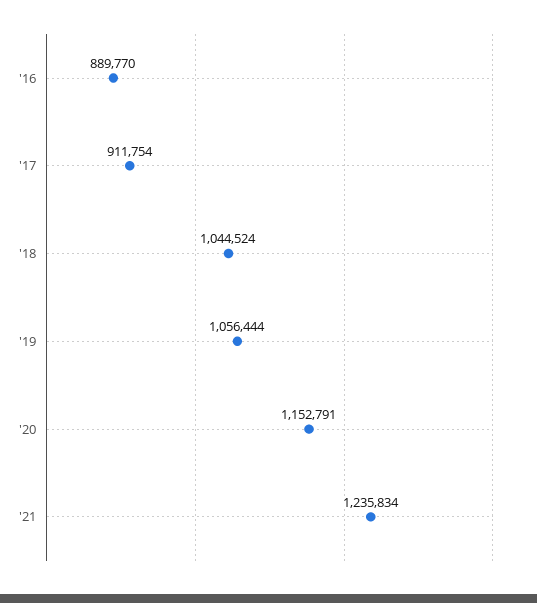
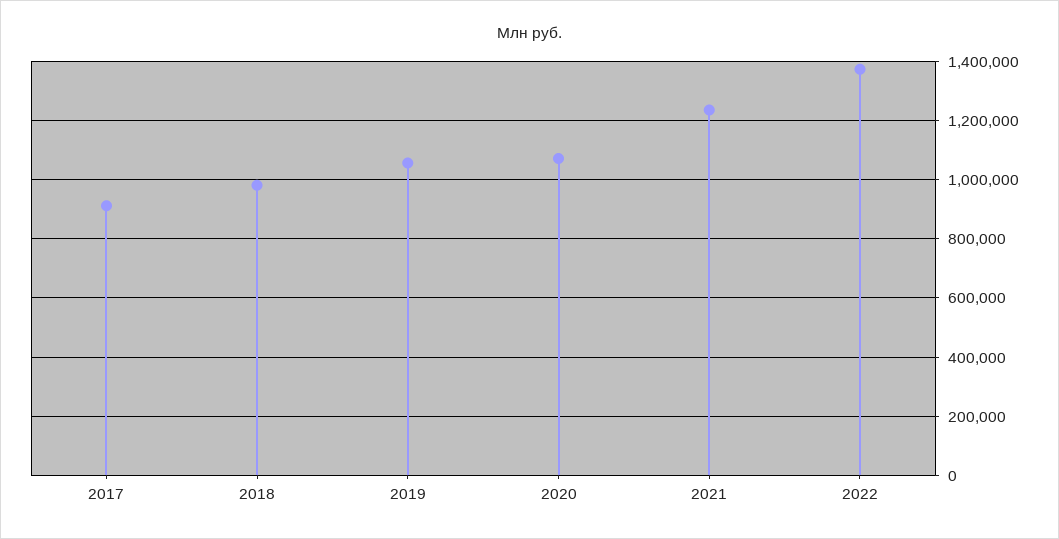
'16: 889770 -> none
'18: 1044524 -> 975000
'20: 1152791 -> 1075000
2022: none -> 1375000

